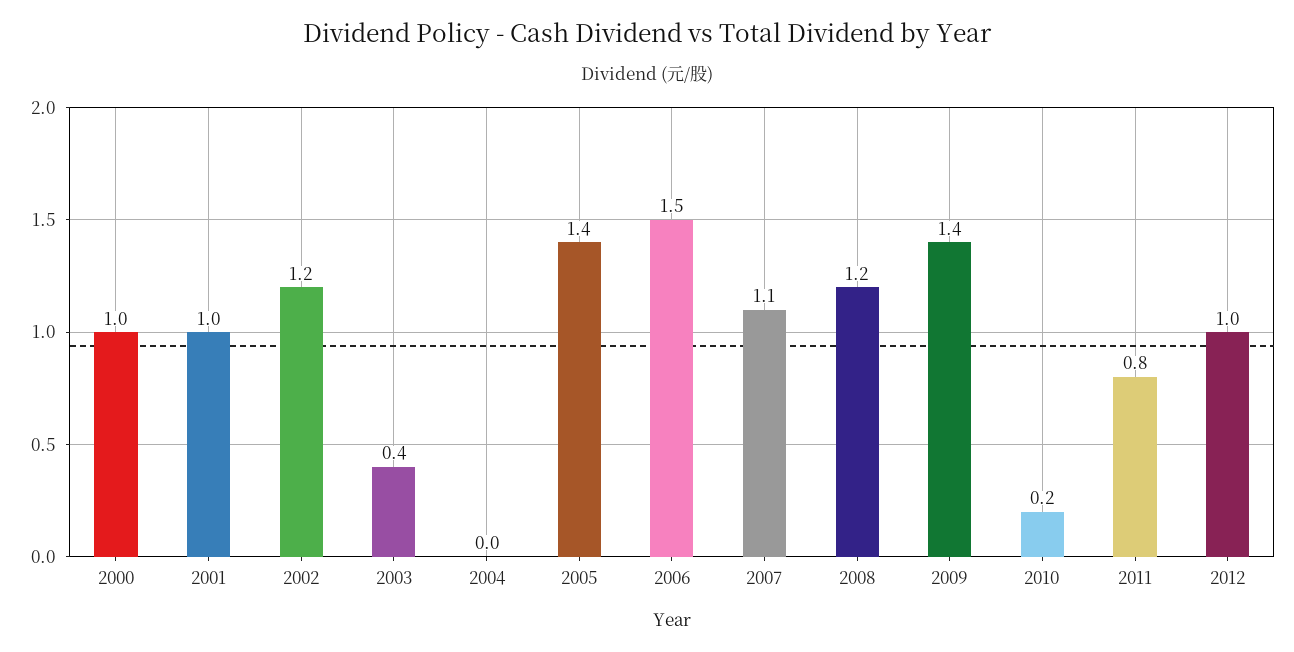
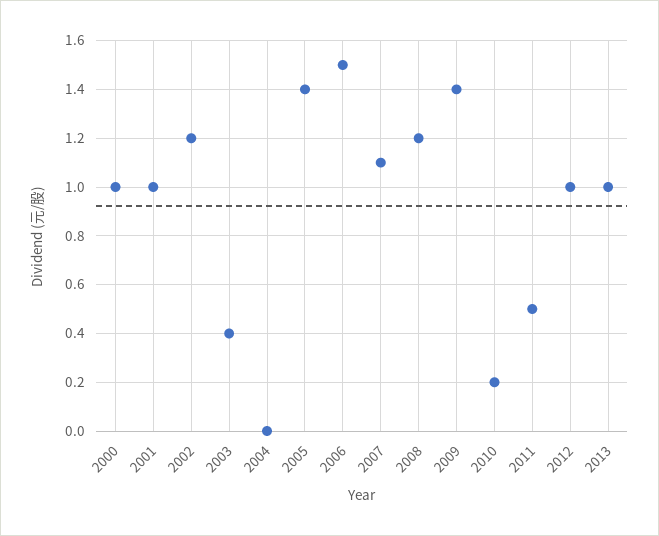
2011: 0.8 -> 0.5
2013: none -> 1

